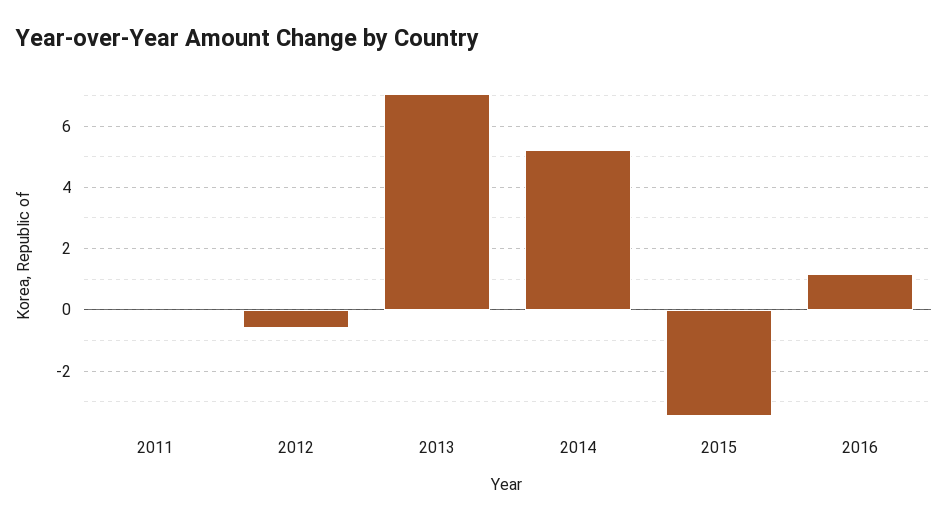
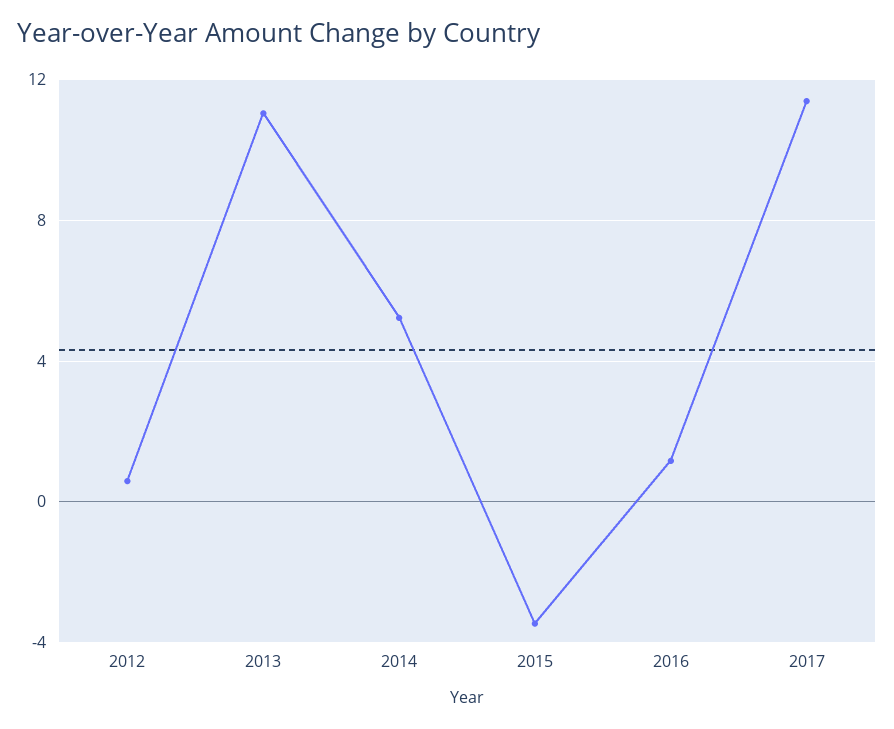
2011: 0 -> none
2012: -0.6 -> 0.5
2013: 7 -> 11
2017: none -> 11.5

